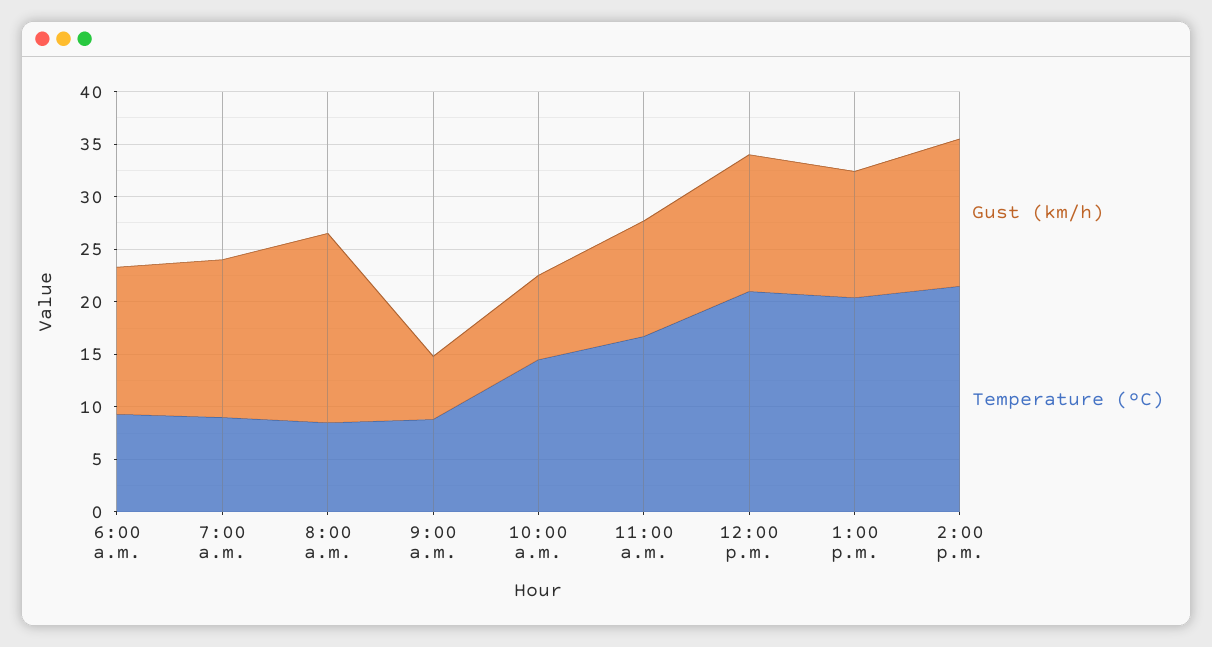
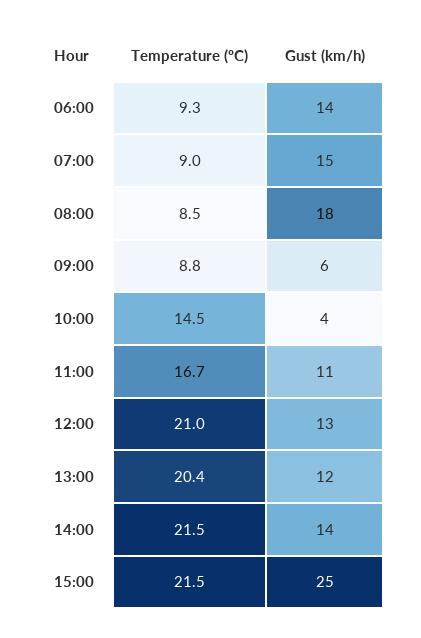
Gust (km/h), 10:00 a.m.: 8 -> 4
Temperature (ºC), 15:00: none -> 21.5
Gust (km/h), 15:00: none -> 25

